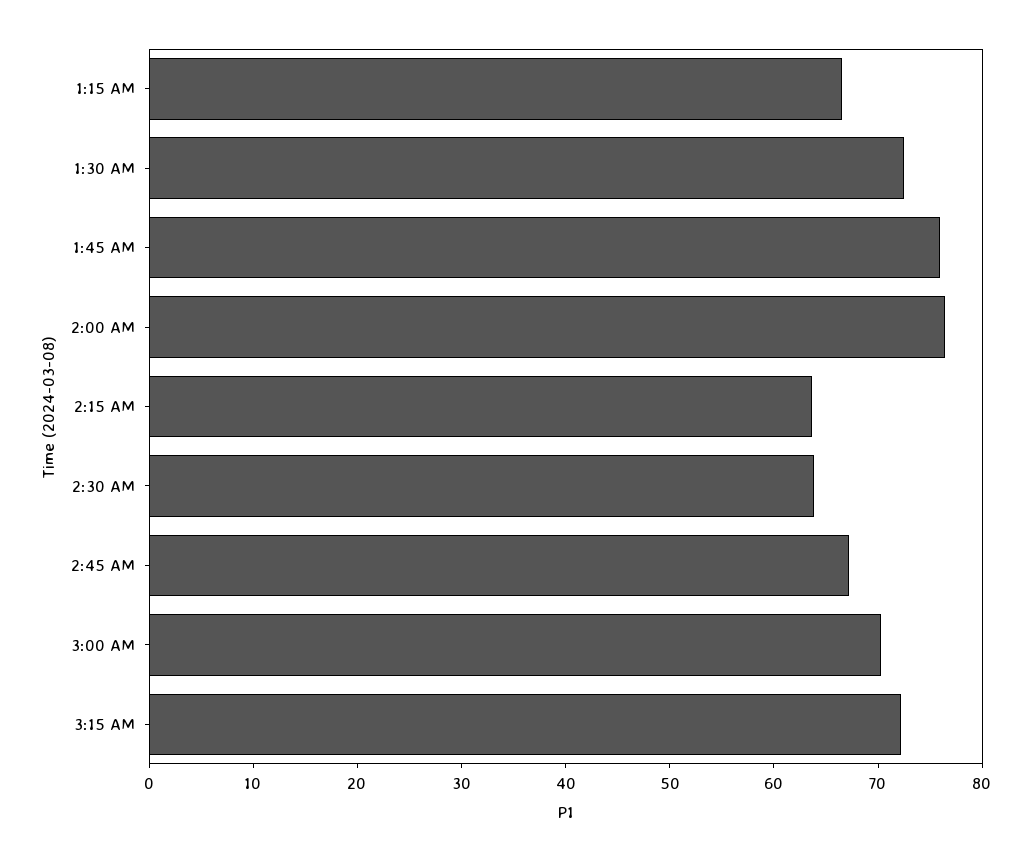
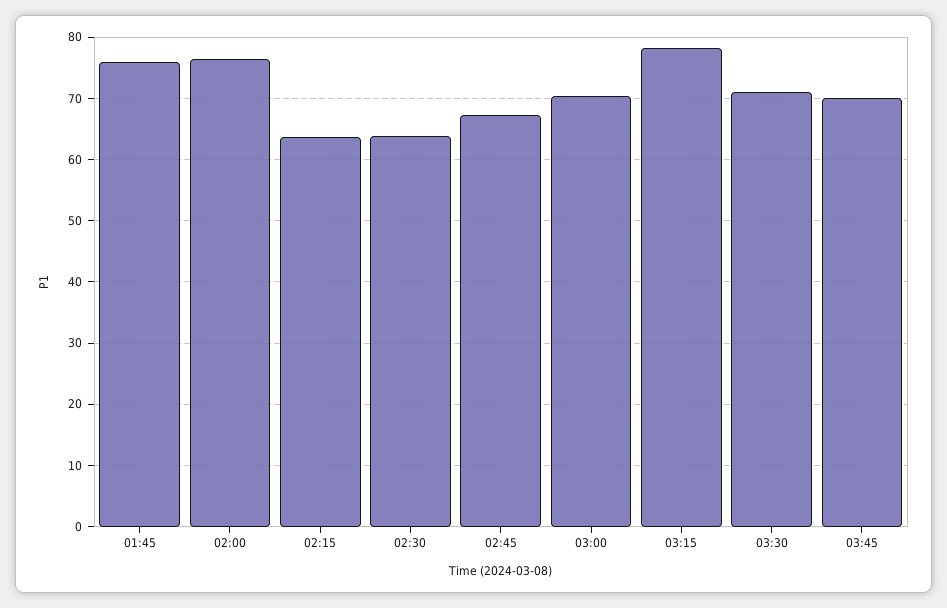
1:15 AM: 66 -> none
1:30 AM: 72 -> none
3:15 AM: 72 -> 78
03:30: none -> 71
03:45: none -> 70

